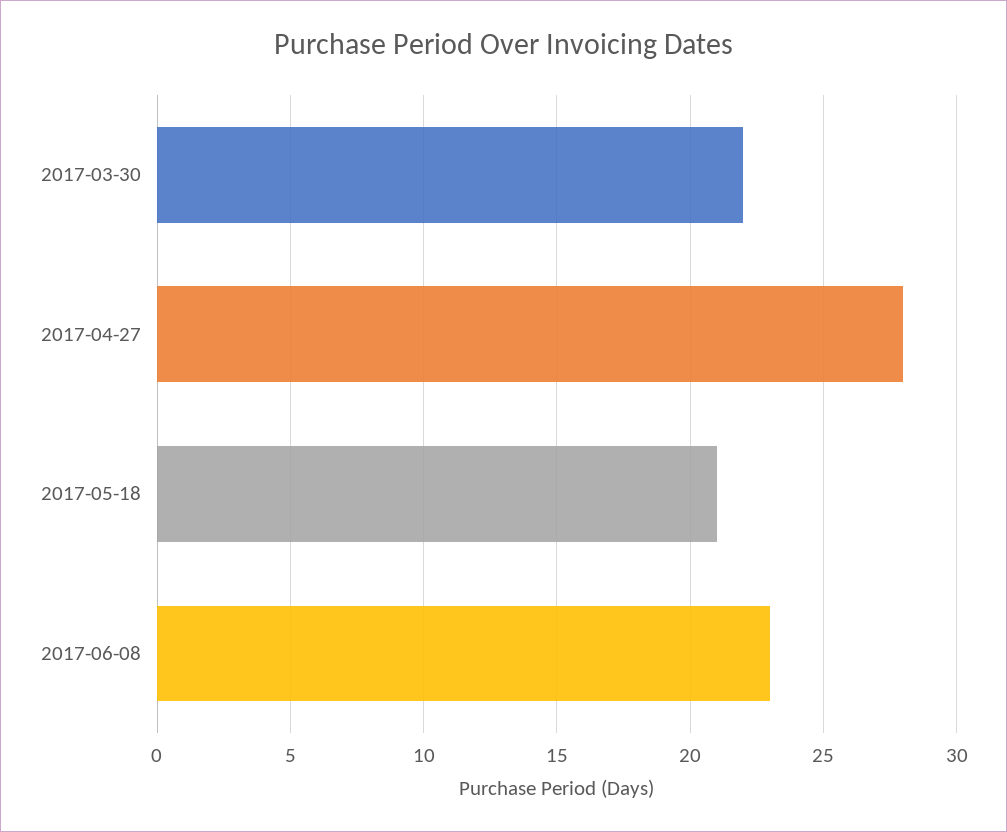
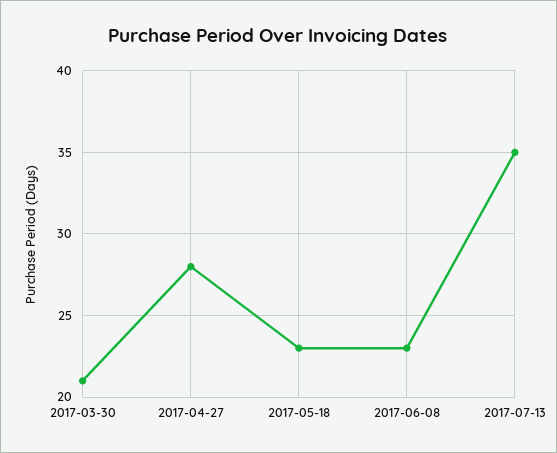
2017-03-30: 22 -> 21
2017-05-18: 21 -> 23
2017-07-13: none -> 35

